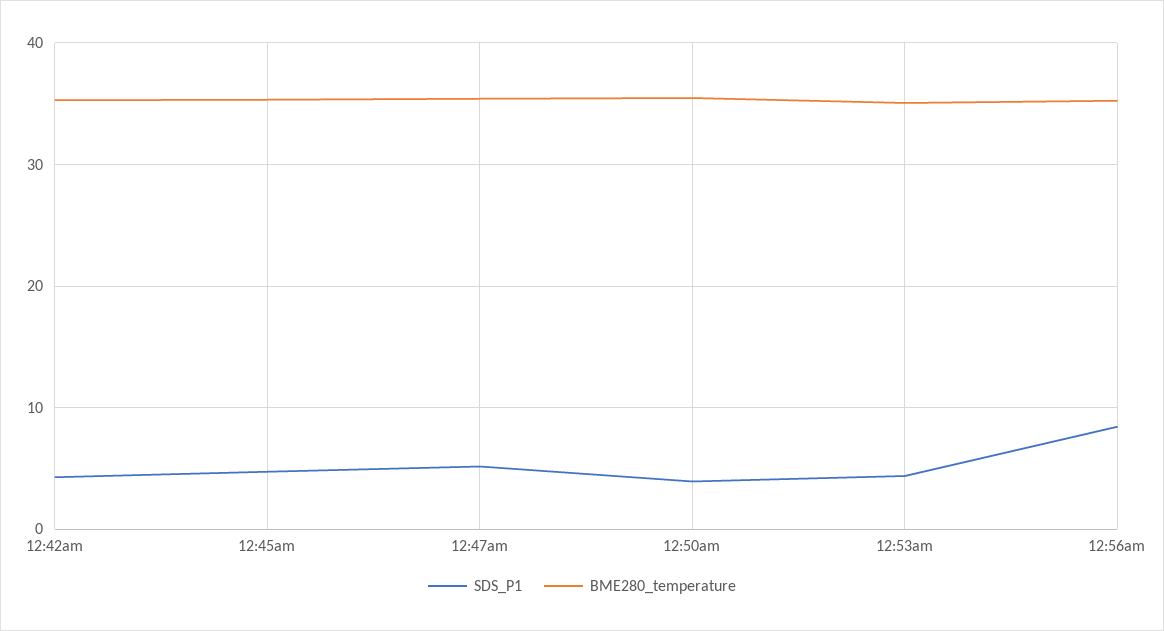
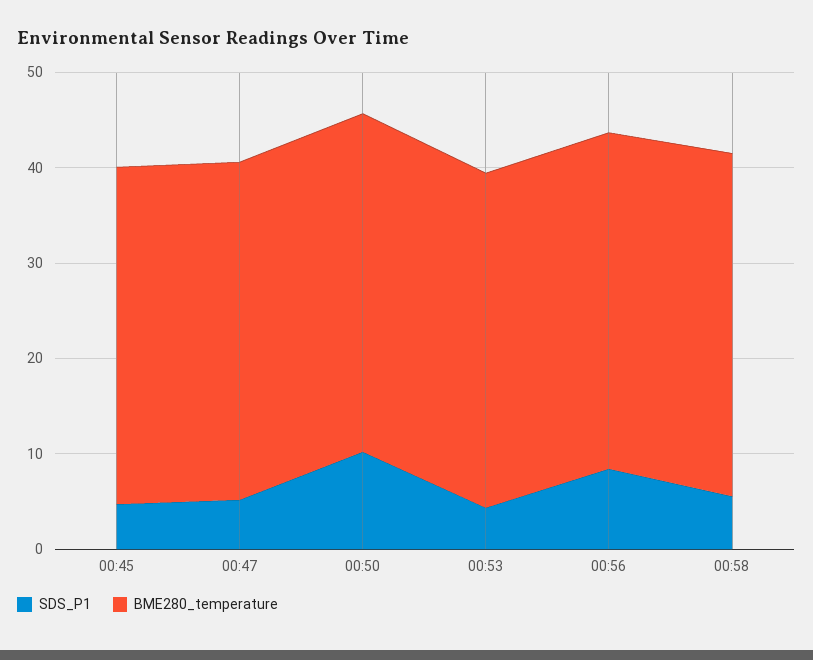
SDS_P1, 12:42am: 4 -> none
BME280_temperature, 12:42am: 35 -> none
SDS_P1, 12:50am: 4 -> 10
SDS_P1, 00:58: none -> 6
BME280_temperature, 00:58: none -> 36

